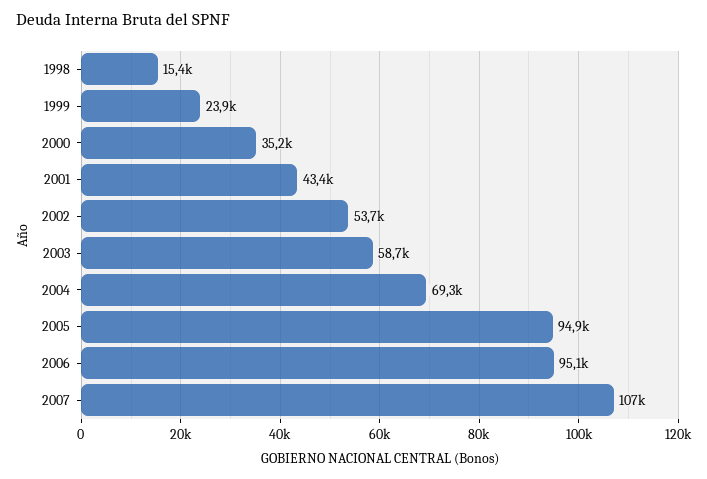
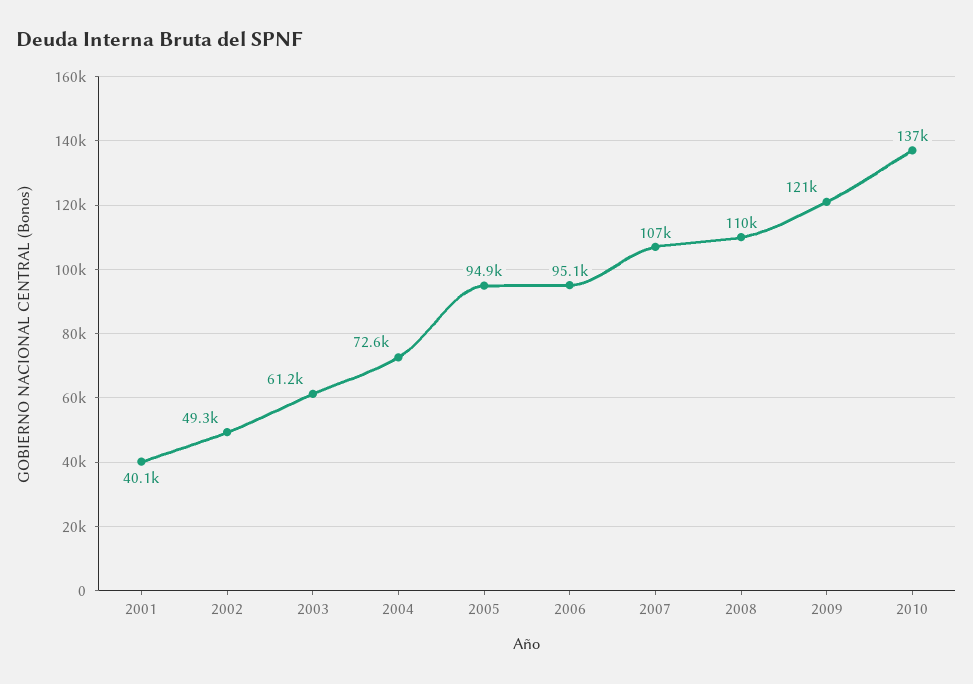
1998: 15400 -> none
1999: 23900 -> none
2000: 35200 -> none
2001: 43400 -> 40100
2002: 53700 -> 49300
2003: 58700 -> 61200
2004: 69300 -> 72600
2008: none -> 110000
2009: none -> 121000
2010: none -> 137000

